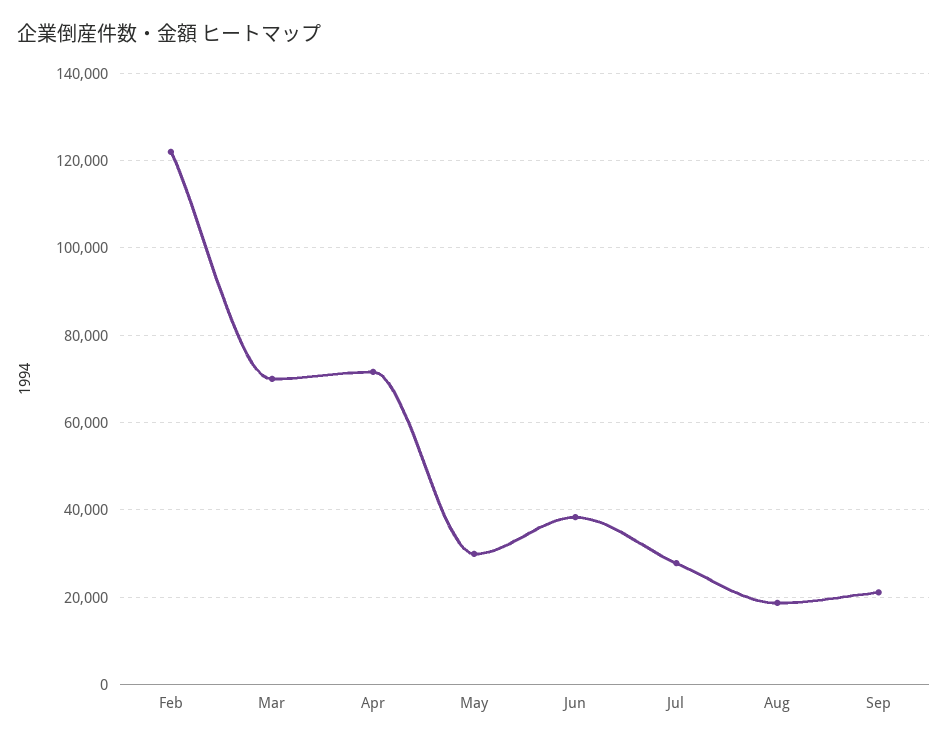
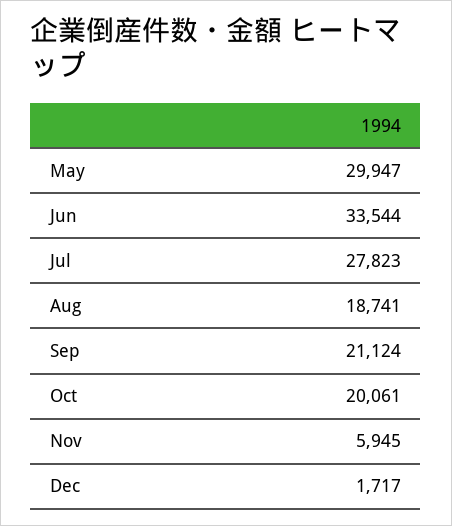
Feb: 122000 -> none
Mar: 70000 -> none
Apr: 72000 -> none
Jun: 38000 -> 33544
Oct: none -> 20061
Nov: none -> 5945
Dec: none -> 1717

